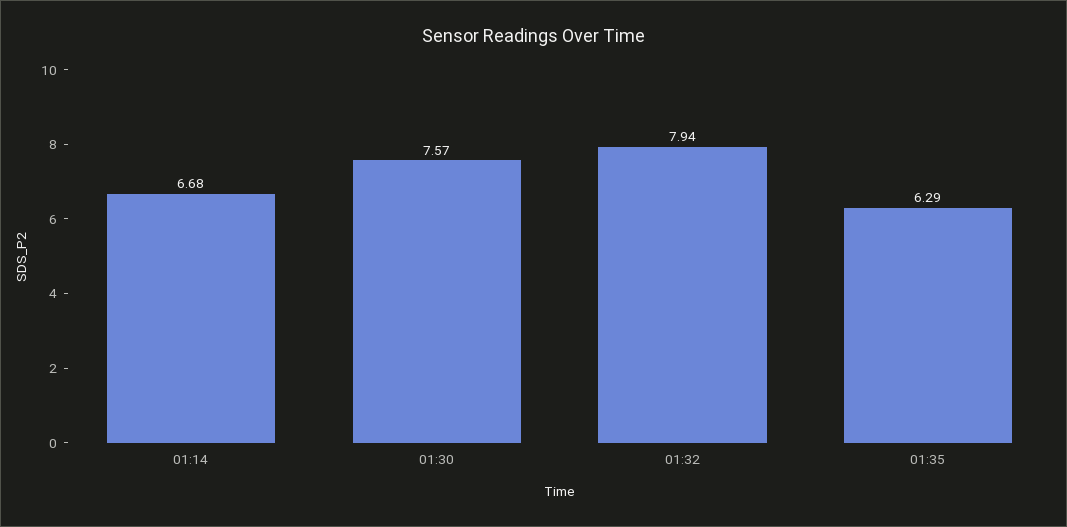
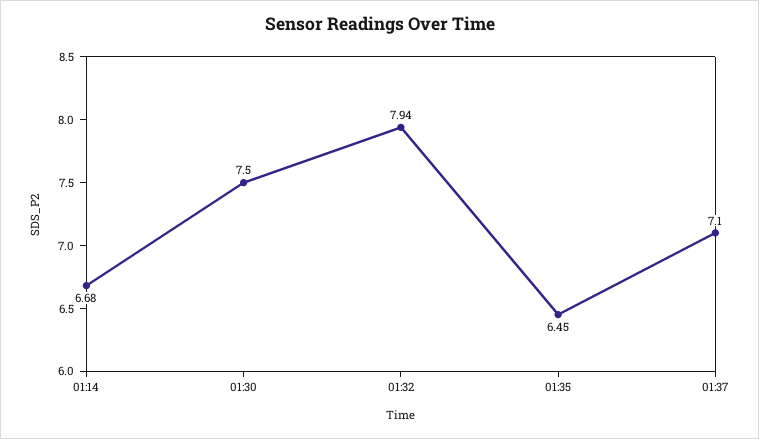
01:30: 7.57 -> 7.5
01:35: 6.29 -> 6.45
01:37: none -> 7.1

